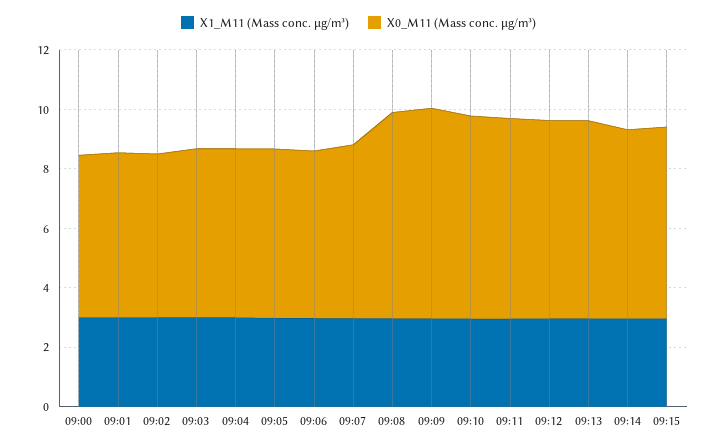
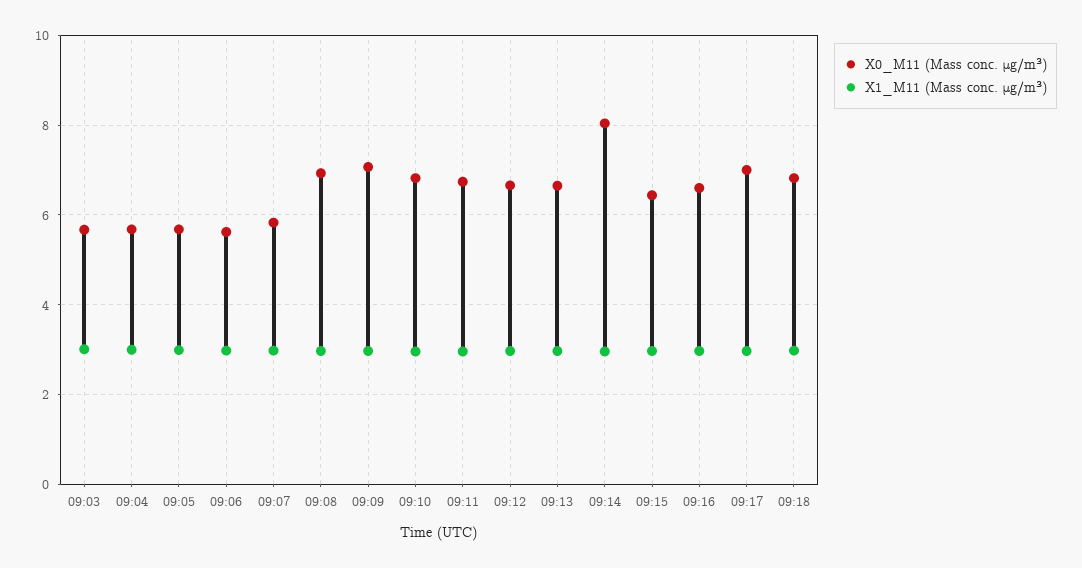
X1_M11 (Mass conc. μg/m³), 09:00: 3 -> none
X0_M11 (Mass conc. μg/m³), 09:00: 5.5 -> none
X1_M11 (Mass conc. μg/m³), 09:01: 3 -> none
X0_M11 (Mass conc. μg/m³), 09:01: 5.5 -> none
X1_M11 (Mass conc. μg/m³), 09:02: 3 -> none
X0_M11 (Mass conc. μg/m³), 09:02: 5.5 -> none
X0_M11 (Mass conc. μg/m³), 09:14: 6.5 -> 8
X0_M11 (Mass conc. μg/m³), 09:16: none -> 6.6
X1_M11 (Mass conc. μg/m³), 09:16: none -> 3
X0_M11 (Mass conc. μg/m³), 09:17: none -> 7
X1_M11 (Mass conc. μg/m³), 09:17: none -> 3
X0_M11 (Mass conc. μg/m³), 09:18: none -> 6.8
X1_M11 (Mass conc. μg/m³), 09:18: none -> 3

